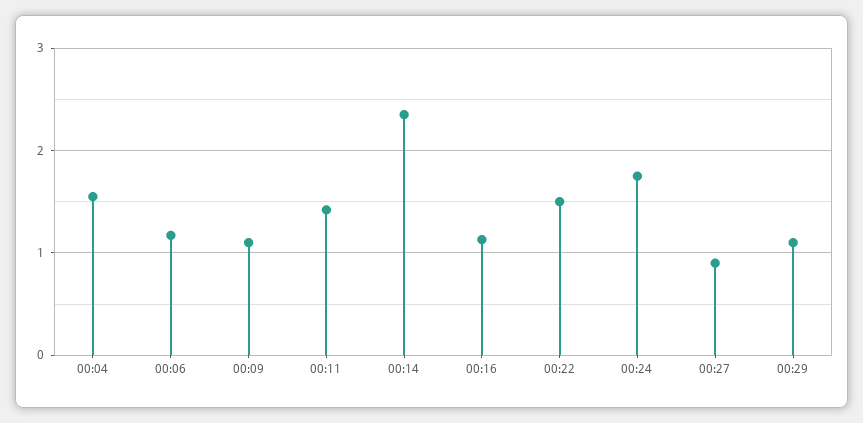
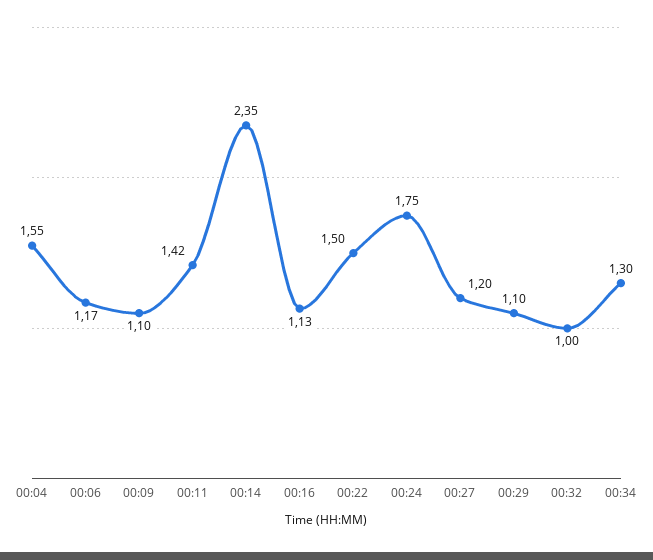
00:27: 0.9 -> 1.2
00:32: none -> 1
00:34: none -> 1.3

